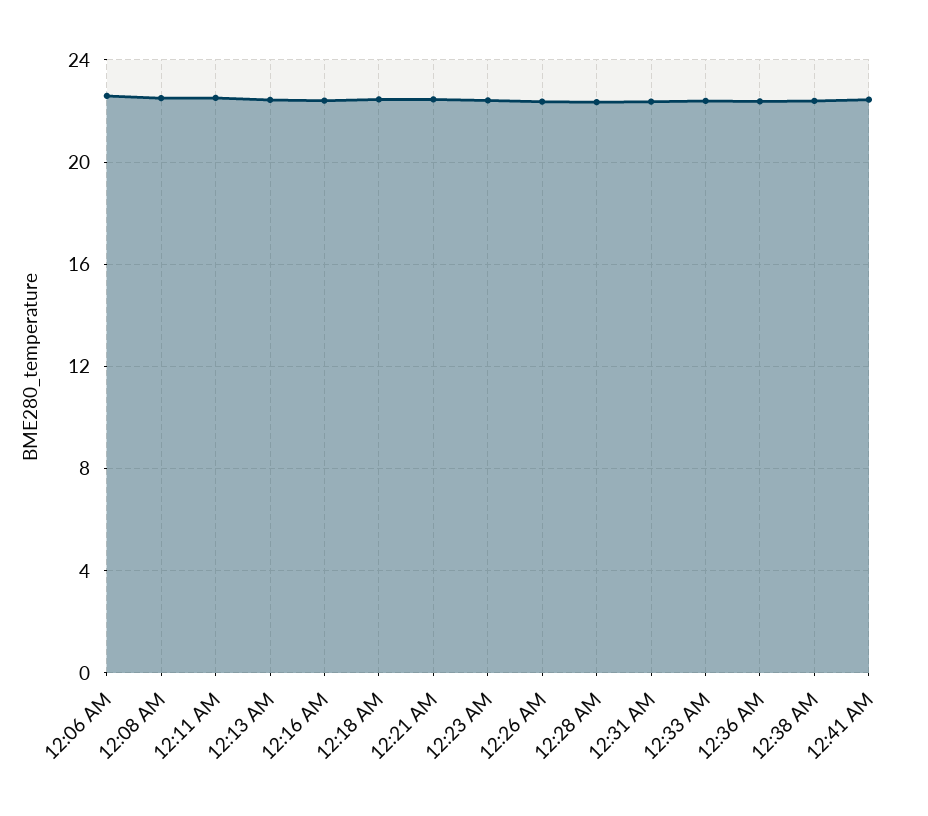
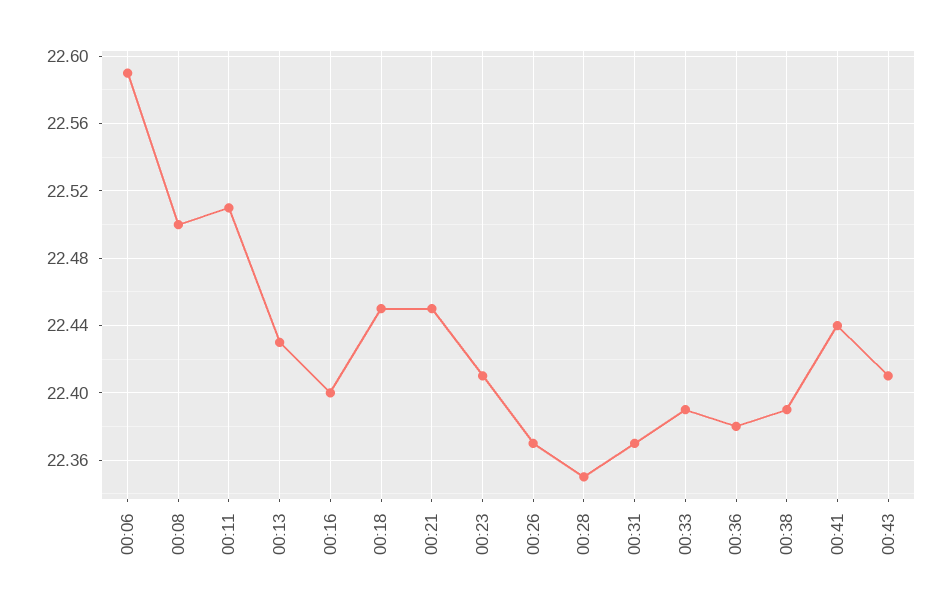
00:43: none -> 22.41

